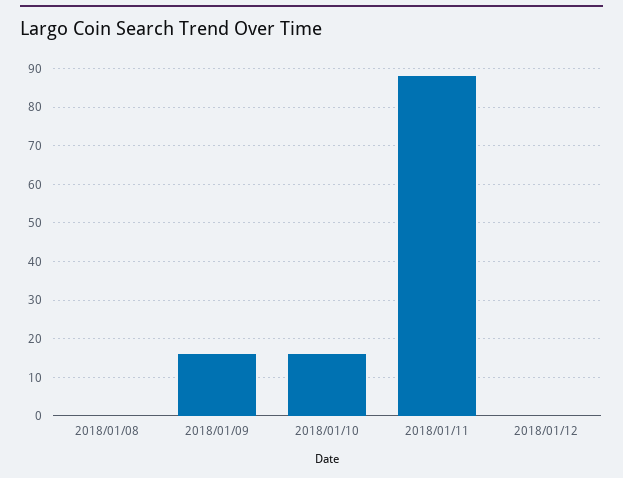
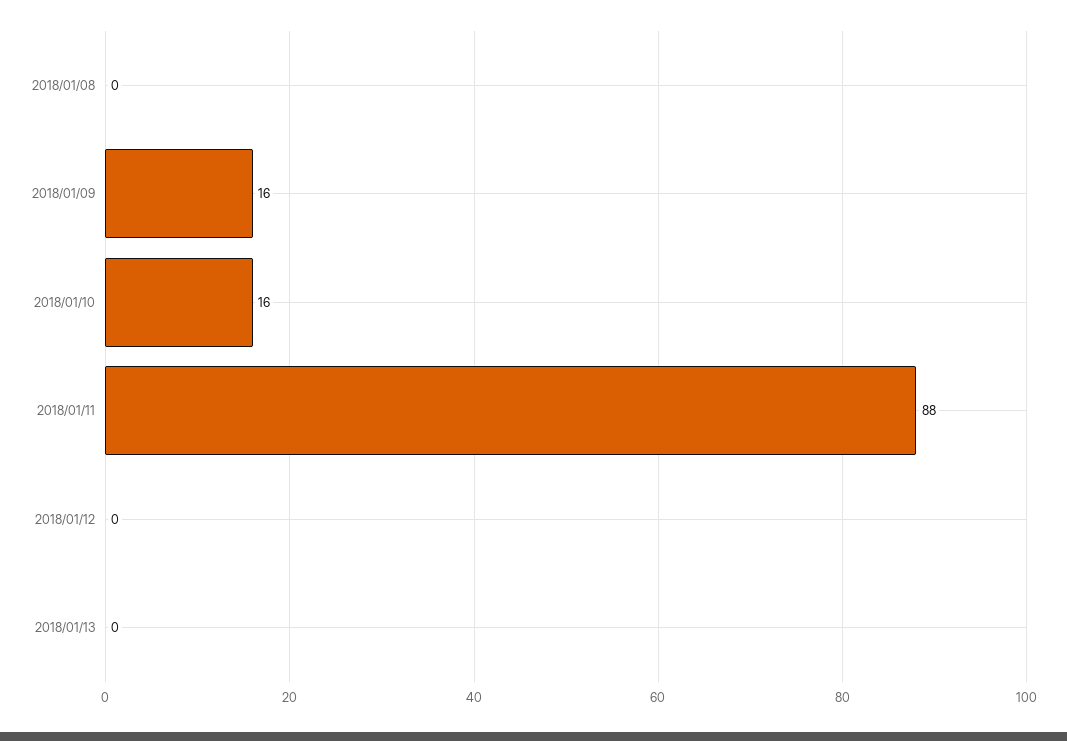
2018/01/13: none -> 0

